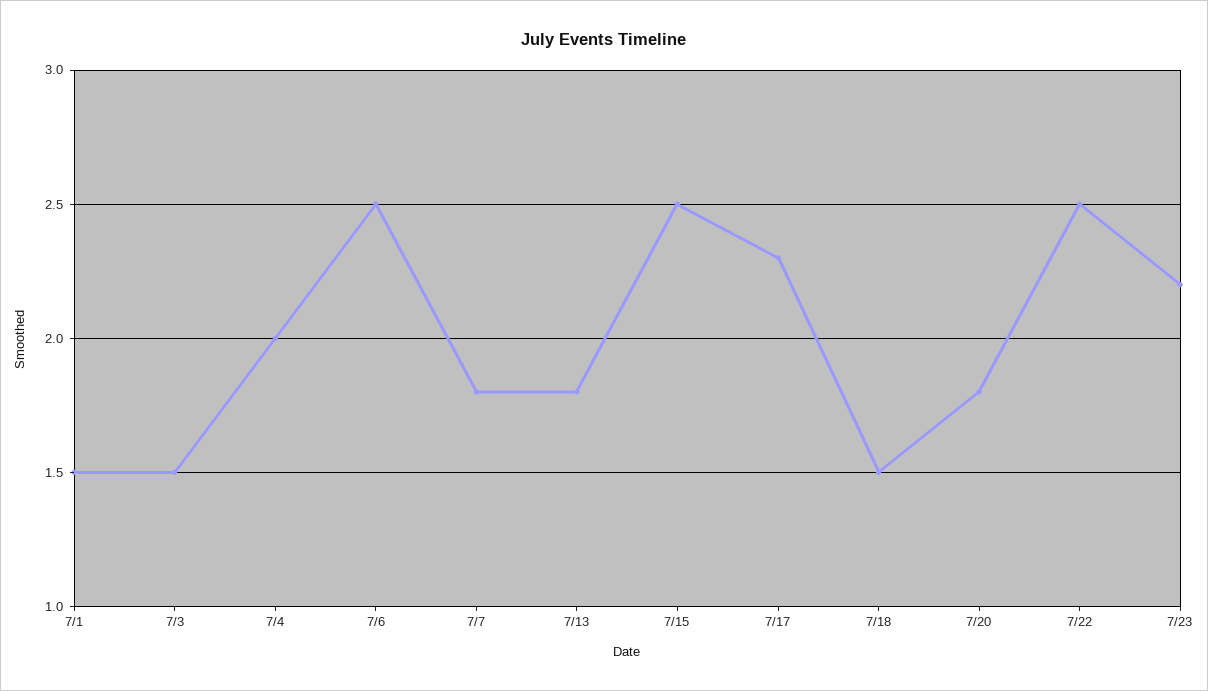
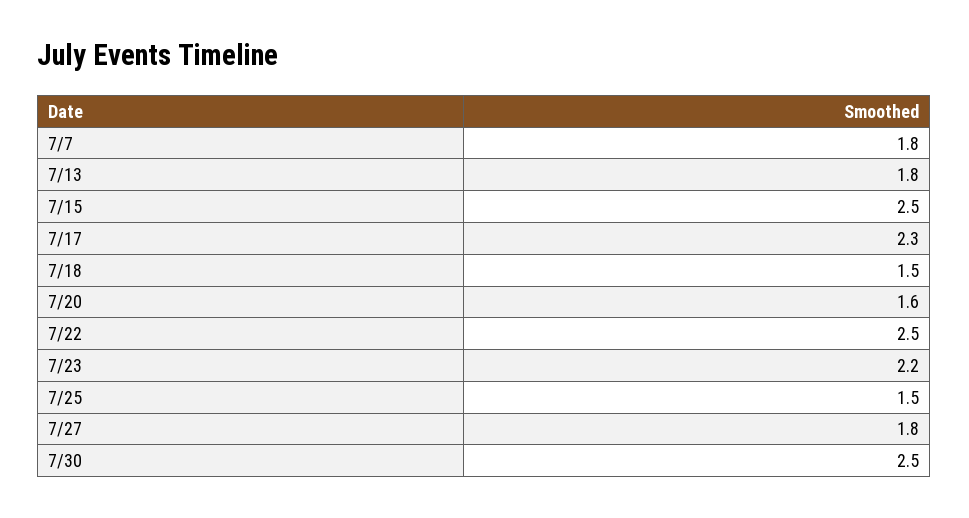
7/1: 1.5 -> none
7/3: 1.5 -> none
7/4: 2 -> none
7/6: 2.5 -> none
7/20: 1.8 -> 1.6
7/25: none -> 1.5
7/27: none -> 1.8
7/30: none -> 2.5

